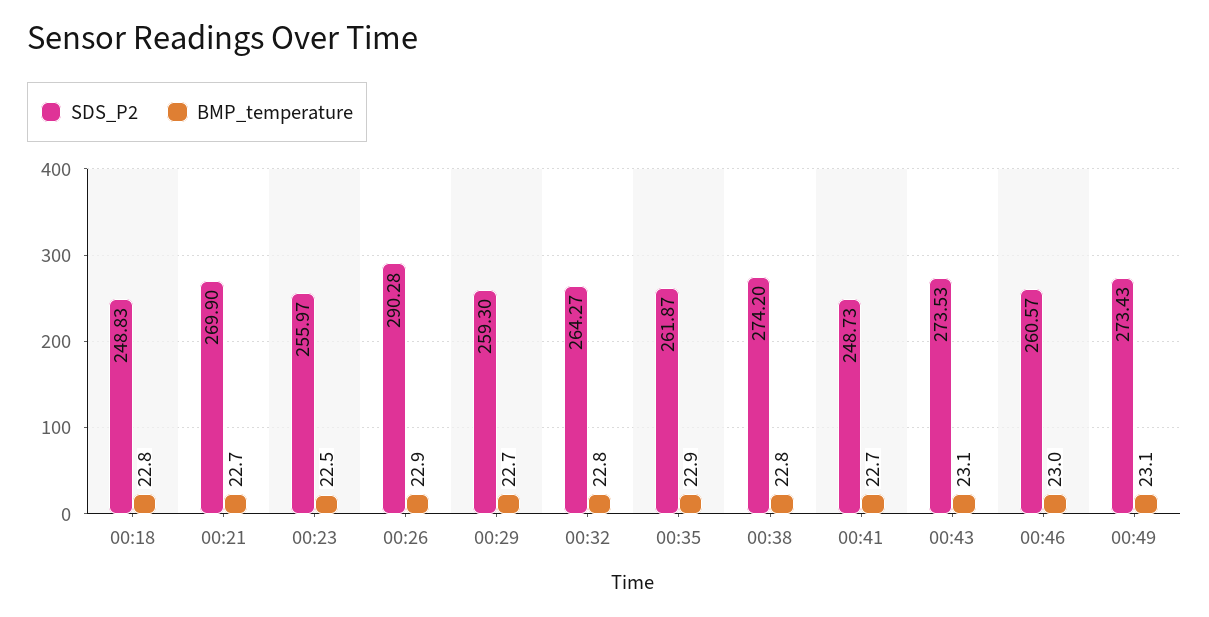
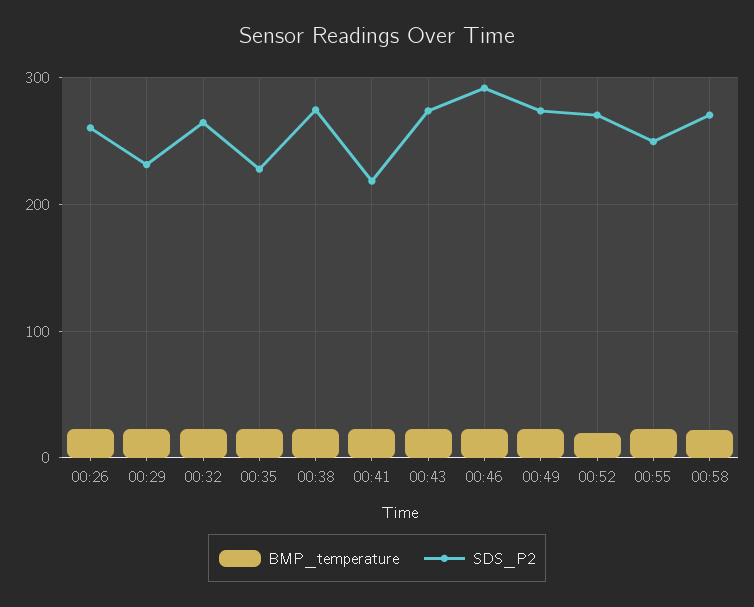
SDS_P2, 00:18: 248.83 -> none
BMP_temperature, 00:18: 22.8 -> none
SDS_P2, 00:21: 269.9 -> none
BMP_temperature, 00:21: 22.7 -> none
SDS_P2, 00:23: 255.97 -> none
BMP_temperature, 00:23: 22.5 -> none
SDS_P2, 00:26: 290.28 -> 260
SDS_P2, 00:29: 259.3 -> 230
SDS_P2, 00:35: 261.87 -> 230
SDS_P2, 00:41: 248.73 -> 220
SDS_P2, 00:46: 260.57 -> 290
BMP_temperature, 00:52: none -> 20
SDS_P2, 00:52: none -> 270
BMP_temperature, 00:55: none -> 20
SDS_P2, 00:55: none -> 250
BMP_temperature, 00:58: none -> 20
SDS_P2, 00:58: none -> 270

